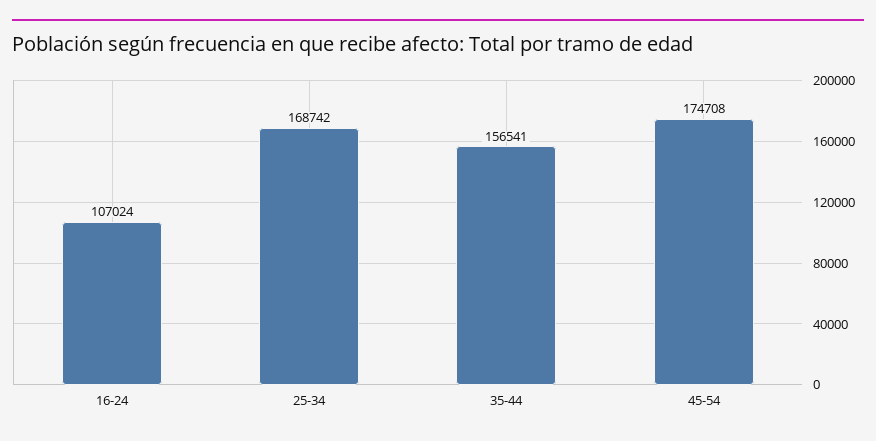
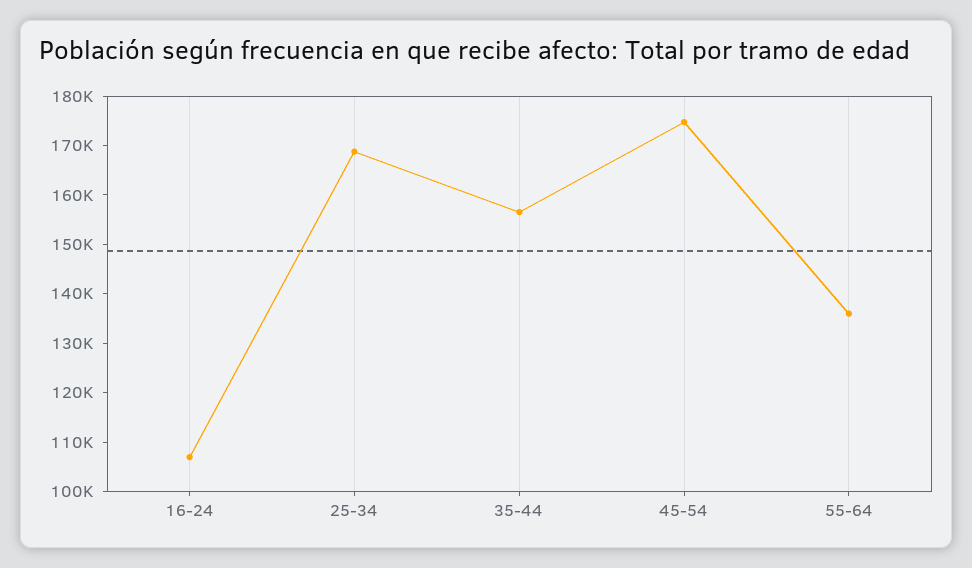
55-64: none -> 136000

